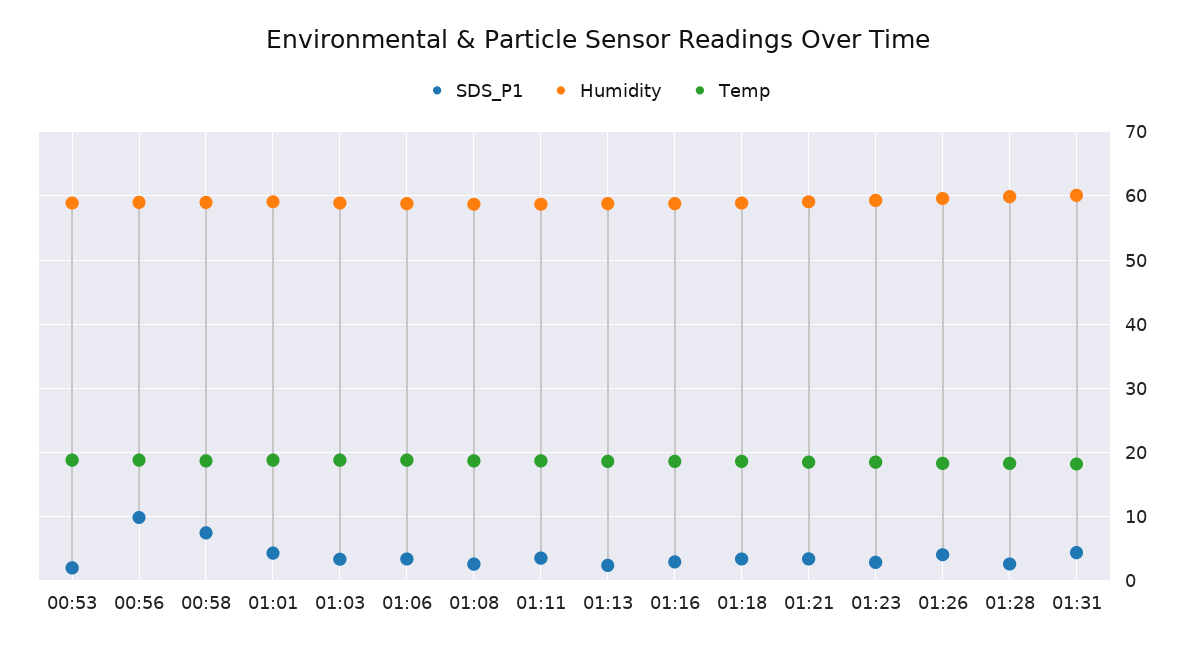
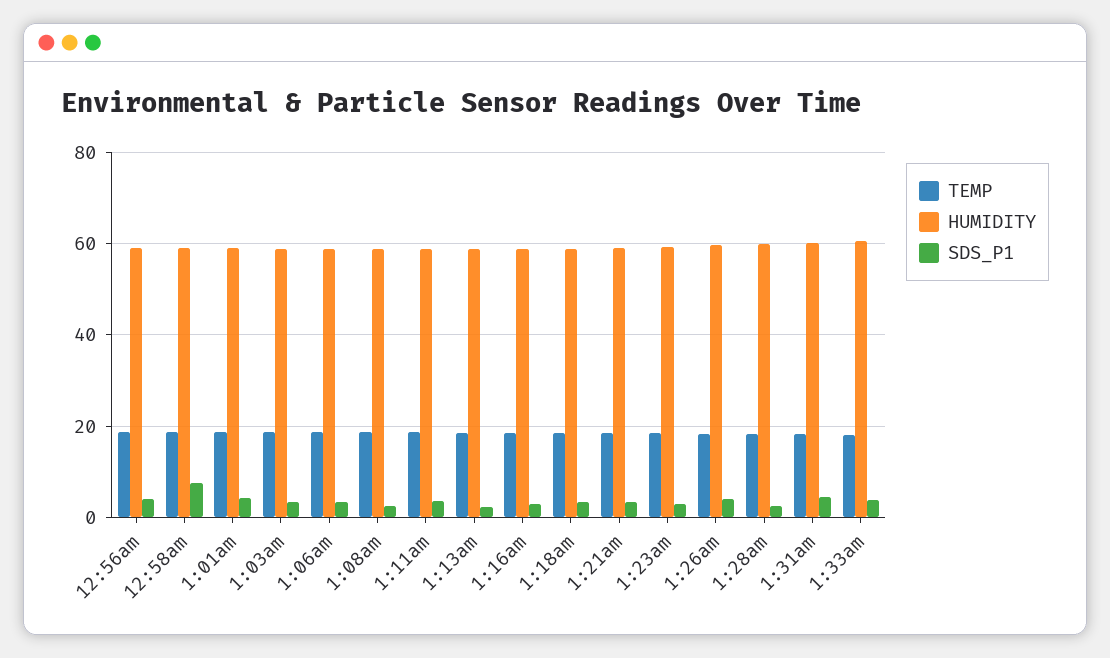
SDS_P1, 00:53: 2 -> none
Humidity, 00:53: 59 -> none
Temp, 00:53: 19 -> none
SDS_P1, 00:56: 10 -> 4
Temp, 1:33am: none -> 18
Humidity, 1:33am: none -> 60
SDS_P1, 1:33am: none -> 4

